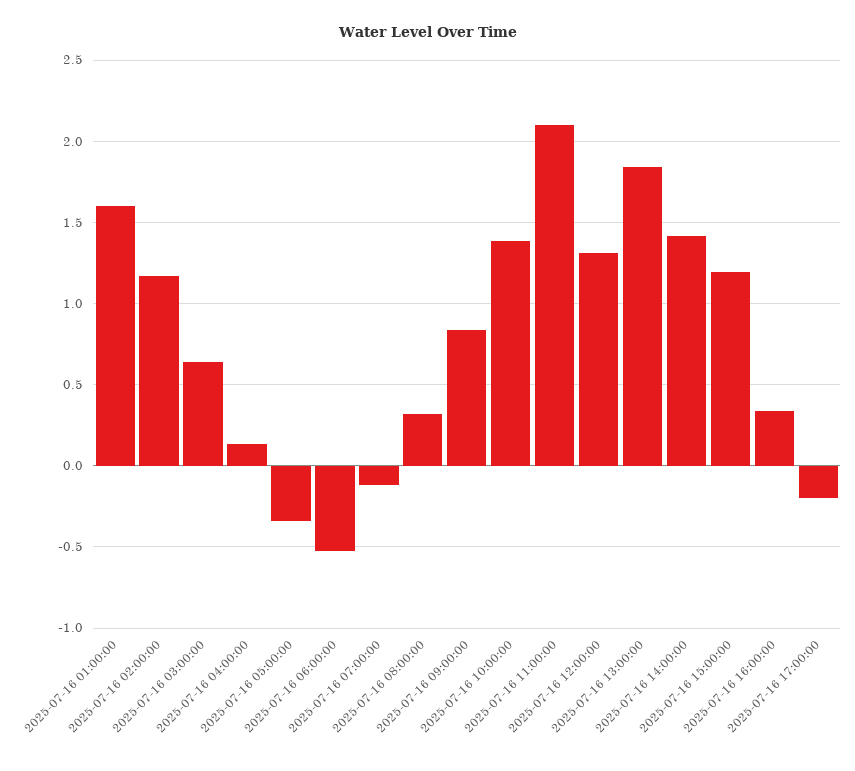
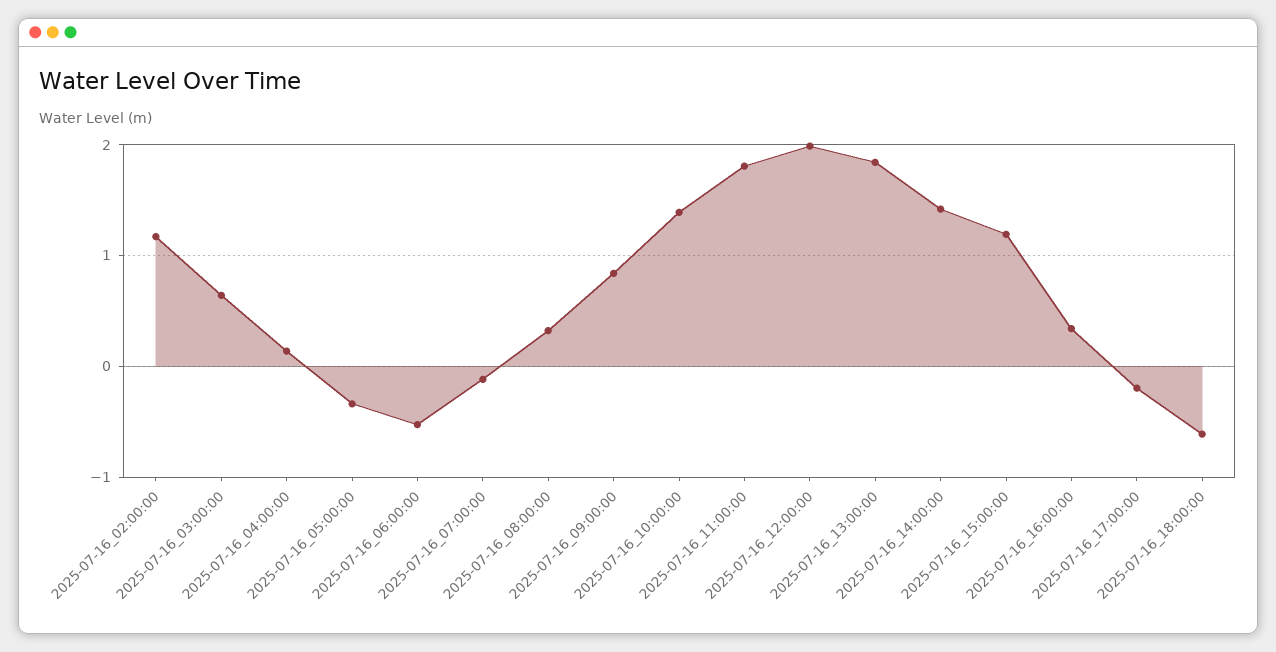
2025-07-16 01:00:00: 1.6 -> none
2025-07-16 11:00:00: 2.1 -> 1.8
2025-07-16 12:00:00: 1.3 -> 2
2025-07-16_18:00:00: none -> -0.6

